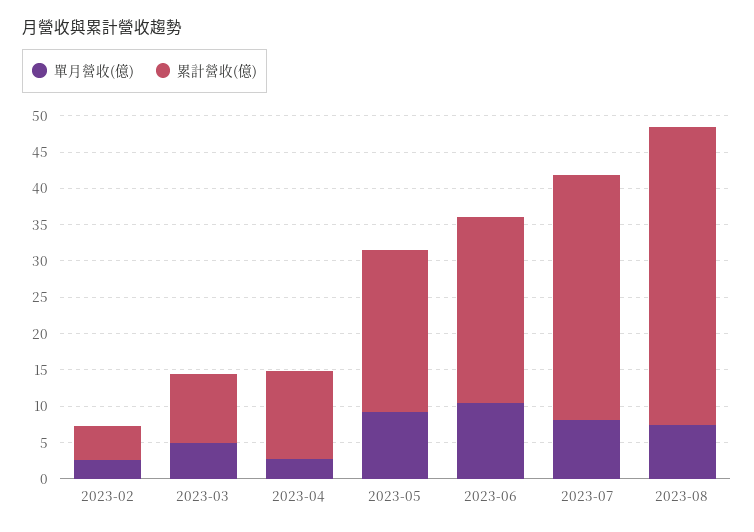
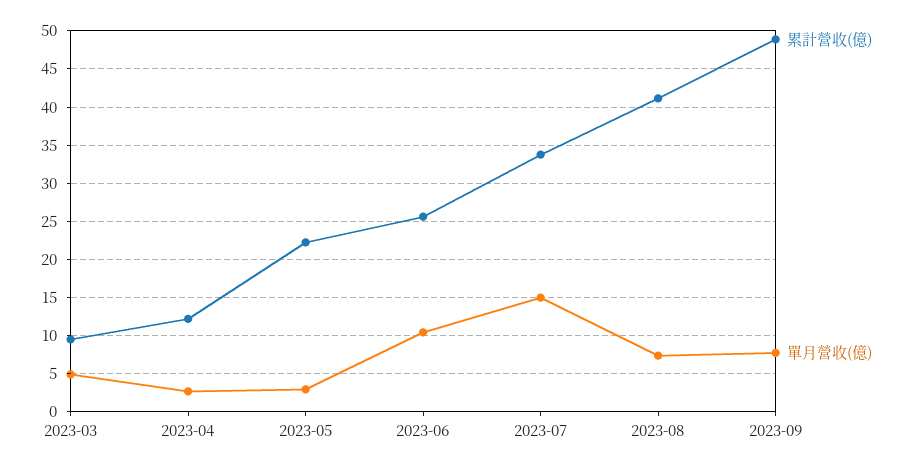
單月營收(億), 2023-02: 2.5 -> none
累計營收(億), 2023-02: 5 -> none
單月營收(億), 2023-05: 10 -> 3
單月營收(億), 2023-07: 7.5 -> 15
累計營收(億), 2023-09: none -> 49
單月營收(億), 2023-09: none -> 8

